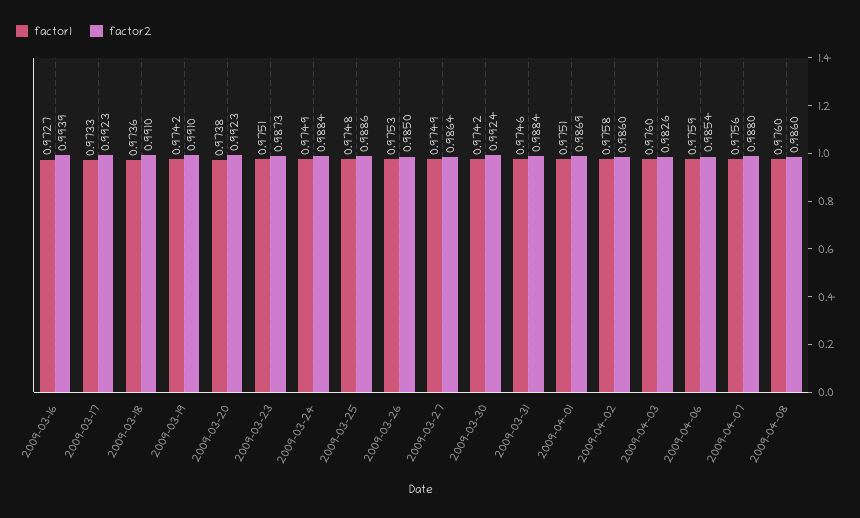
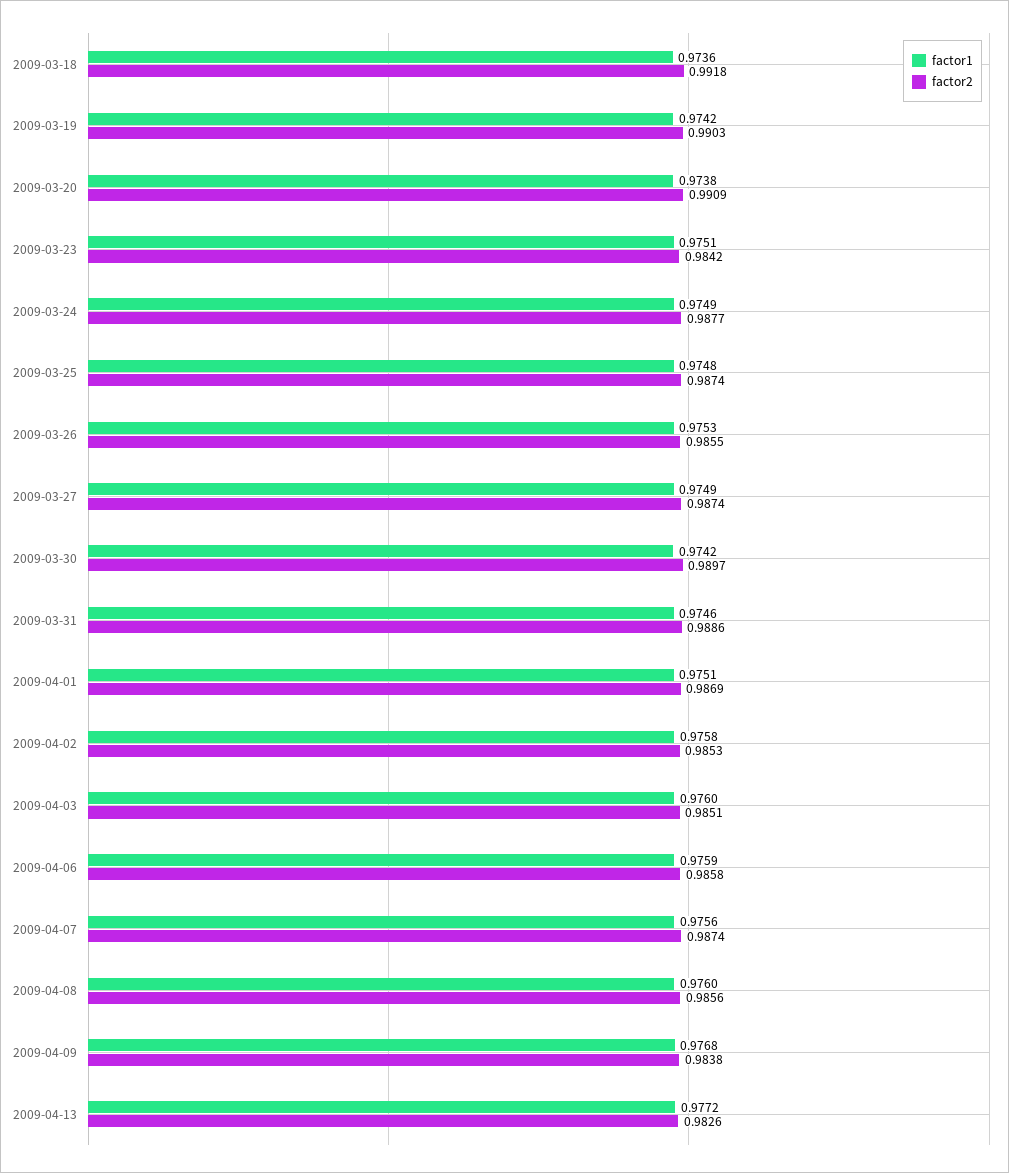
factor1, 2009-03-16: 0.9727 -> none
factor2, 2009-03-16: 0.9939 -> none
factor1, 2009-03-17: 0.9733 -> none
factor2, 2009-03-17: 0.9923 -> none
factor2, 2009-03-18: 0.991 -> 0.9918
factor2, 2009-03-19: 0.991 -> 0.9903
factor2, 2009-03-20: 0.9923 -> 0.9909
factor2, 2009-03-23: 0.9873 -> 0.9842
factor2, 2009-03-24: 0.9884 -> 0.9877
factor2, 2009-03-25: 0.9886 -> 0.9874
factor2, 2009-03-26: 0.985 -> 0.9855
factor2, 2009-03-27: 0.9864 -> 0.9874
factor2, 2009-03-30: 0.9924 -> 0.9897
factor2, 2009-03-31: 0.9884 -> 0.9886
factor2, 2009-04-02: 0.986 -> 0.9853
factor2, 2009-04-03: 0.9826 -> 0.9851
factor2, 2009-04-06: 0.9854 -> 0.9858
factor2, 2009-04-07: 0.988 -> 0.9874
factor2, 2009-04-08: 0.986 -> 0.9856
factor1, 2009-04-09: none -> 0.9768
factor2, 2009-04-09: none -> 0.9838
factor1, 2009-04-13: none -> 0.9772
factor2, 2009-04-13: none -> 0.9826

